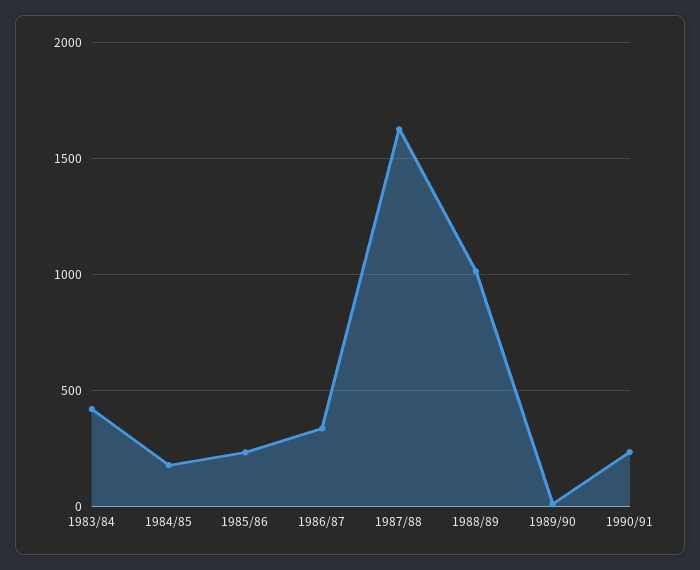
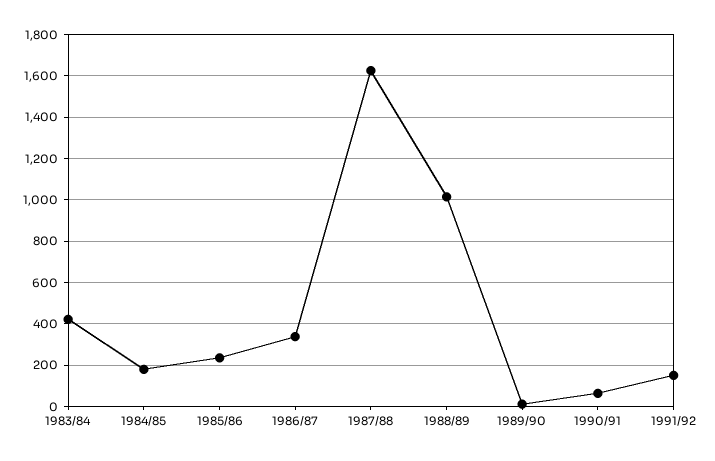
1990/91: 250 -> 50
1991/92: none -> 150

